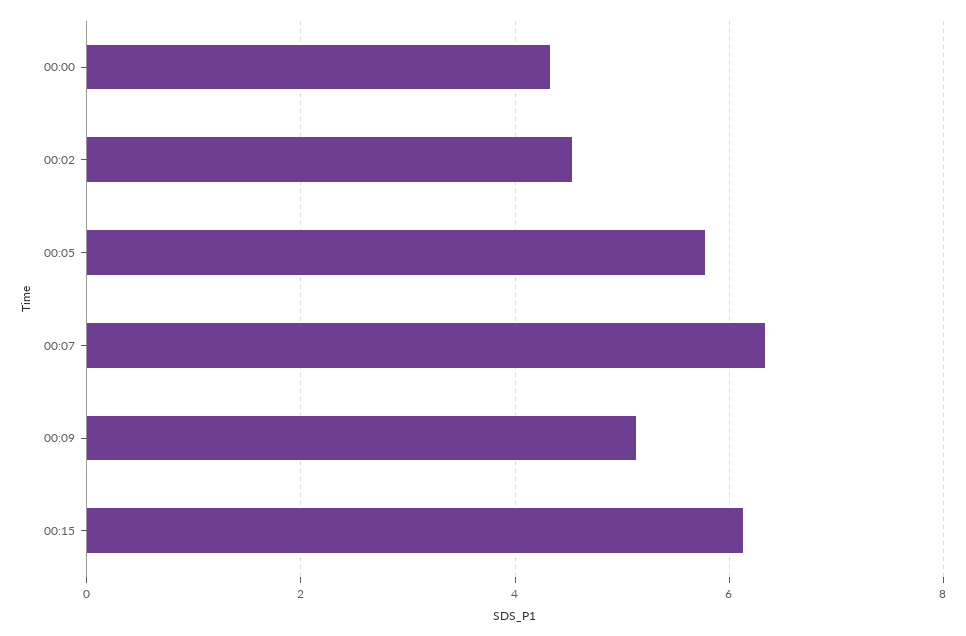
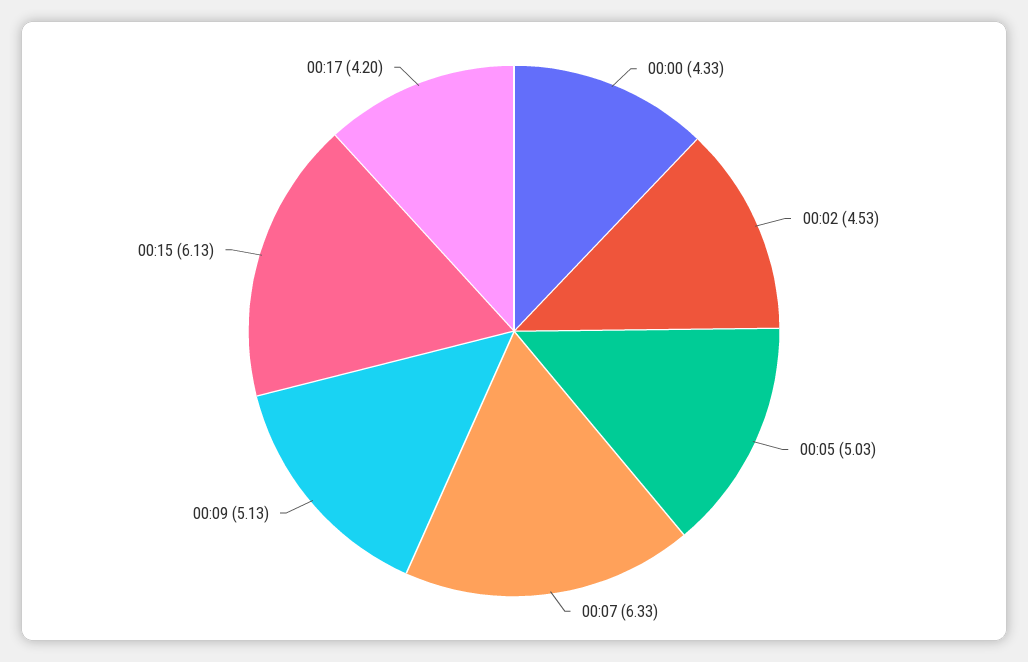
00:05: 5.8 -> 5.03
00:17: none -> 4.2

